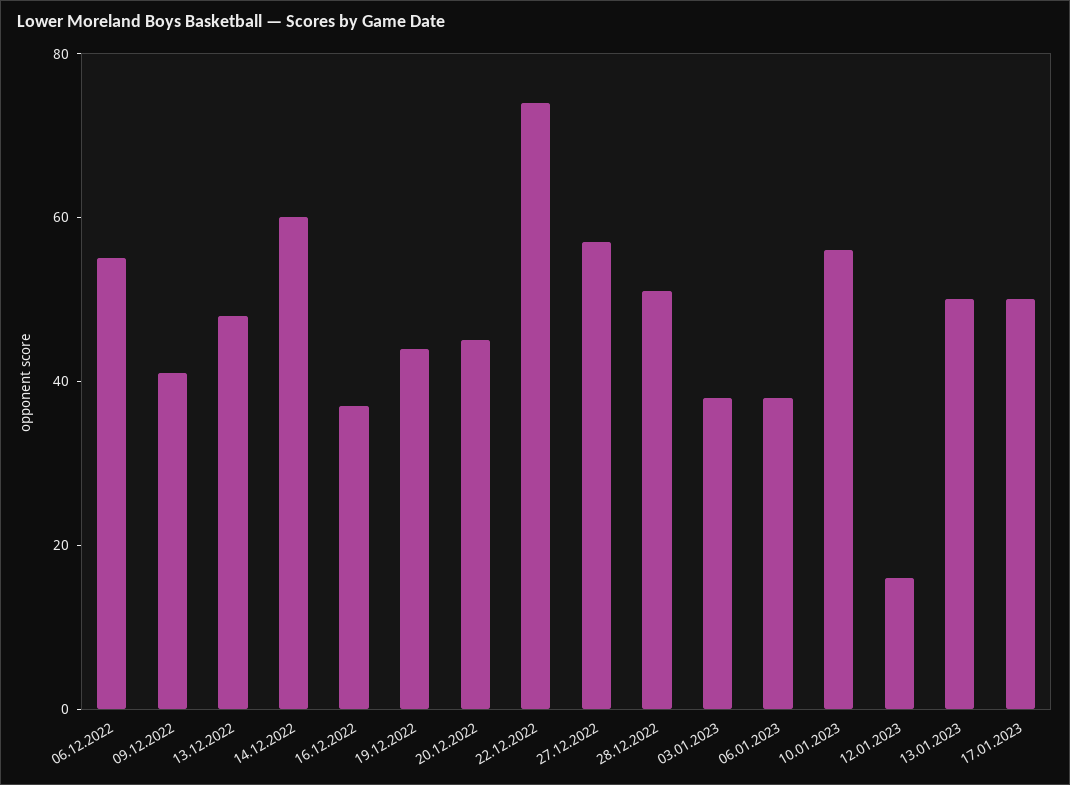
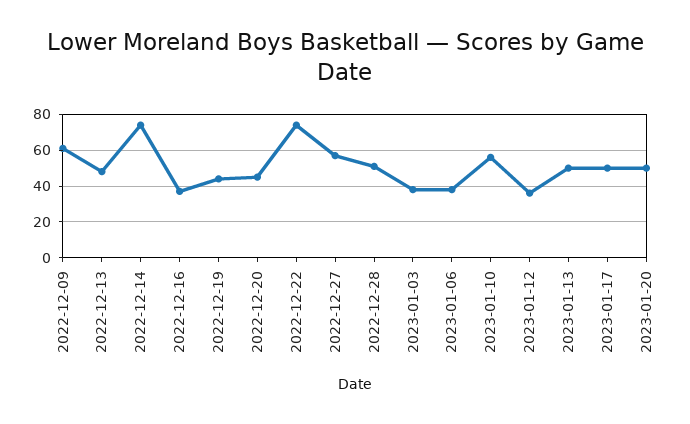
06.12.2022: 55 -> none
09.12.2022: 40 -> 60
14.12.2022: 60 -> 75
12.01.2023: 15 -> 35
2023-01-20: none -> 50

